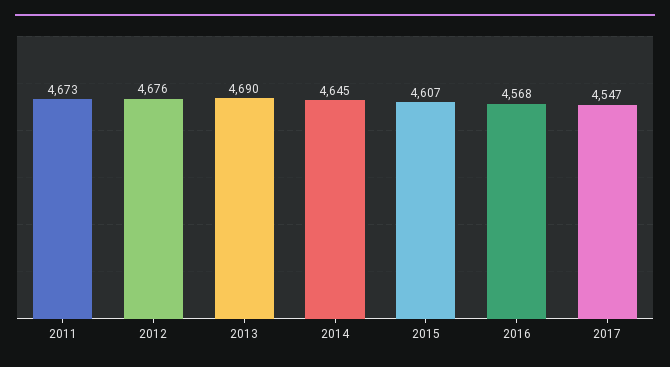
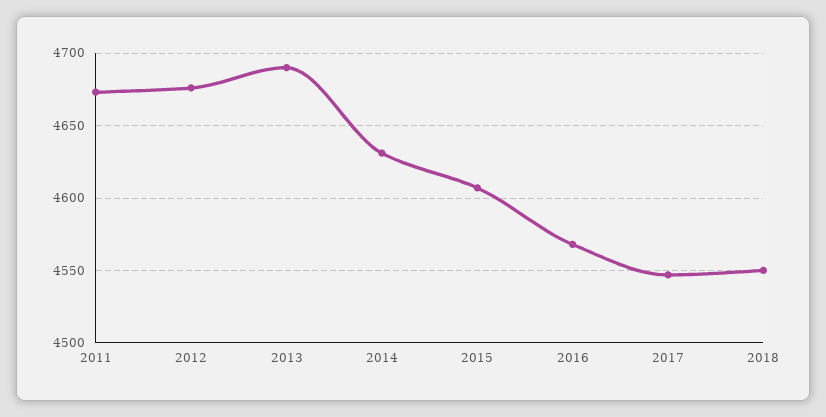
2014: 4645 -> 4630
2018: none -> 4550

